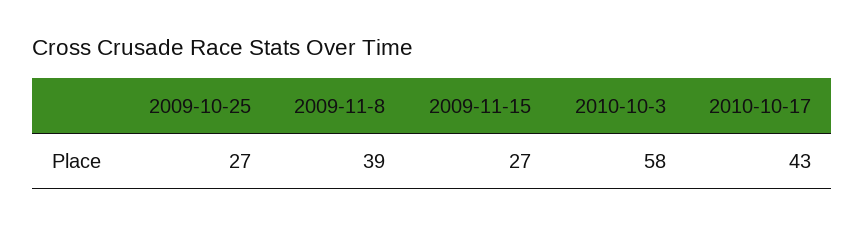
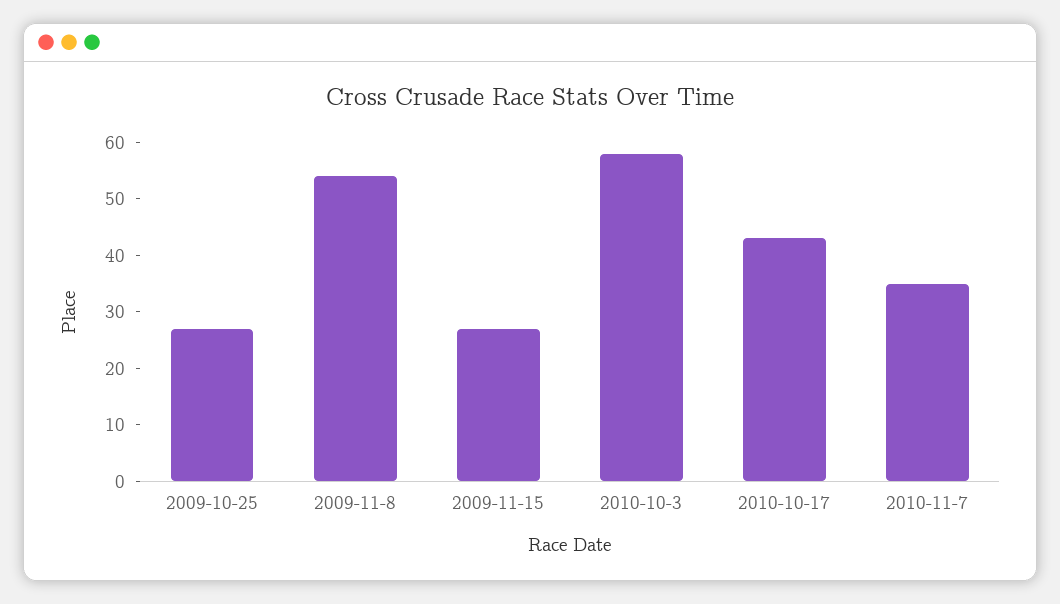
2009-11-8: 39 -> 55
2010-11-7: none -> 35

